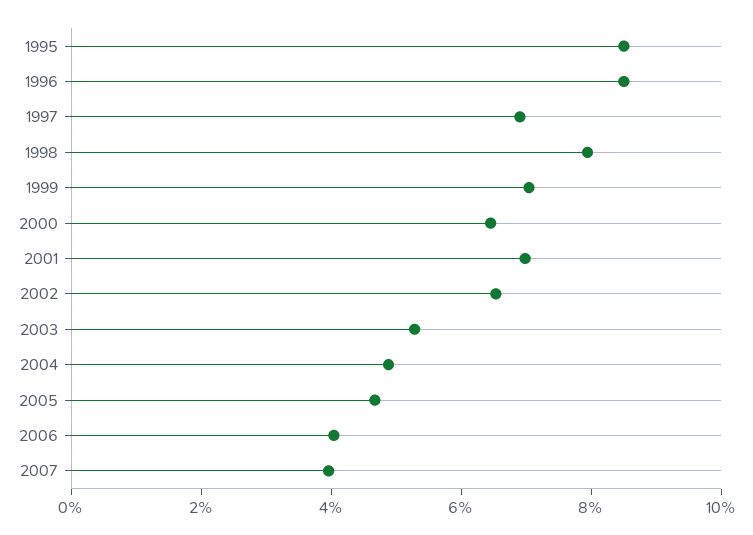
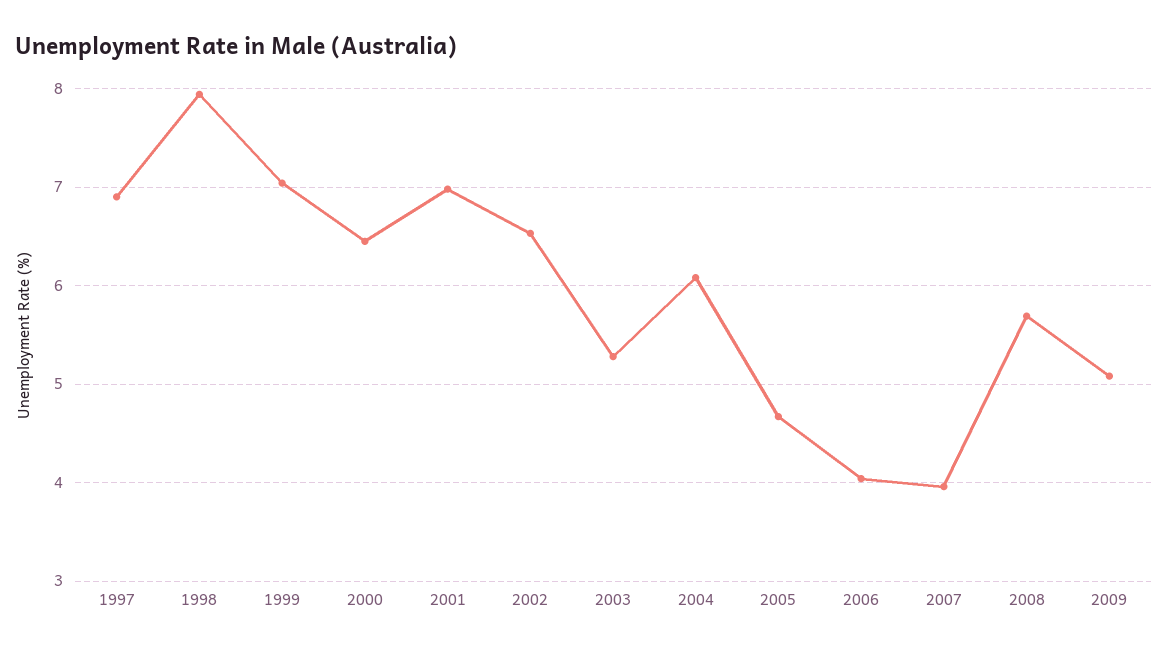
1995: 8.5 -> none
1996: 8.5 -> none
2004: 5 -> 6.1
2008: none -> 5.7
2009: none -> 5.1

